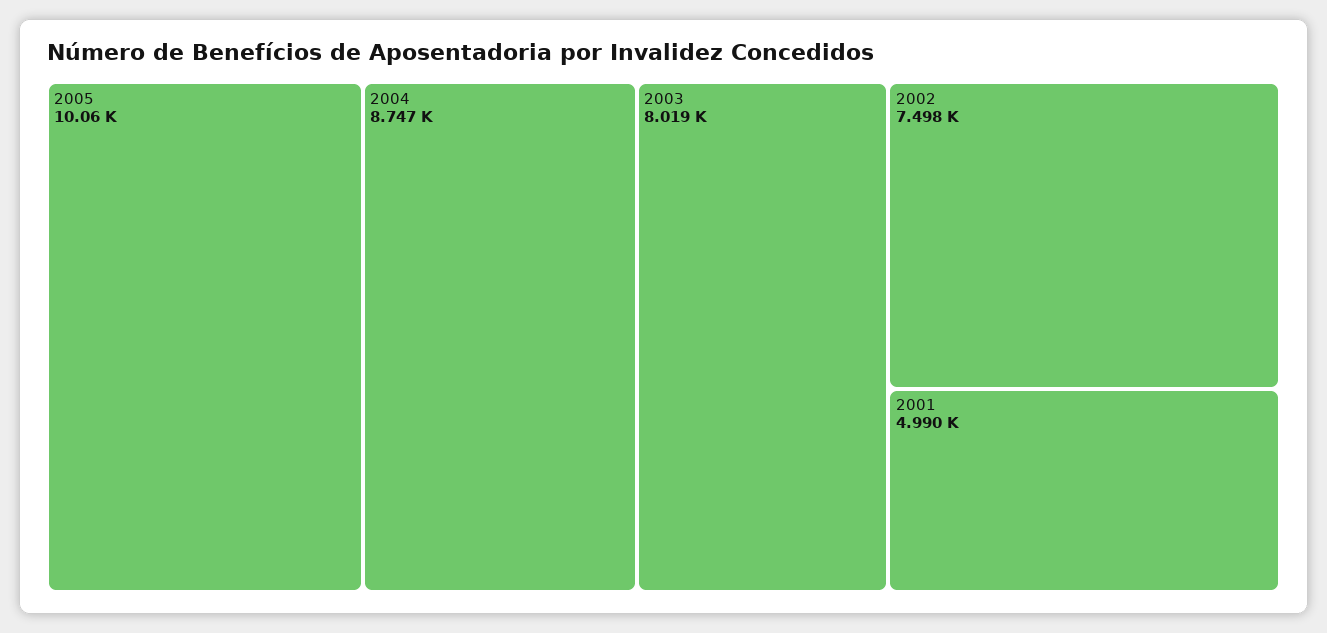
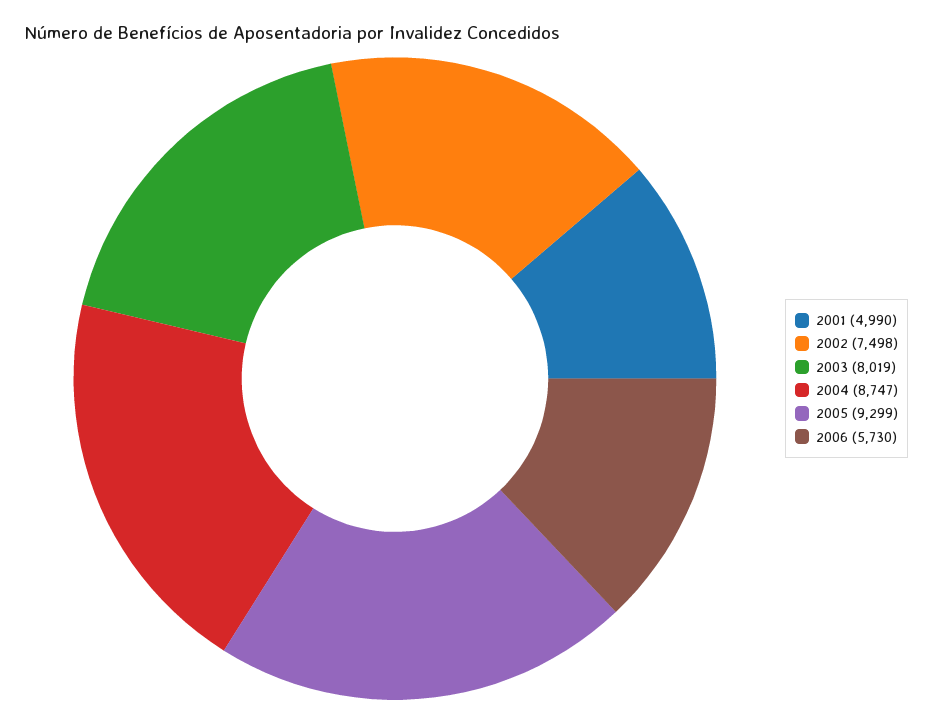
2005: 10060 -> 9299
2006: none -> 5730

